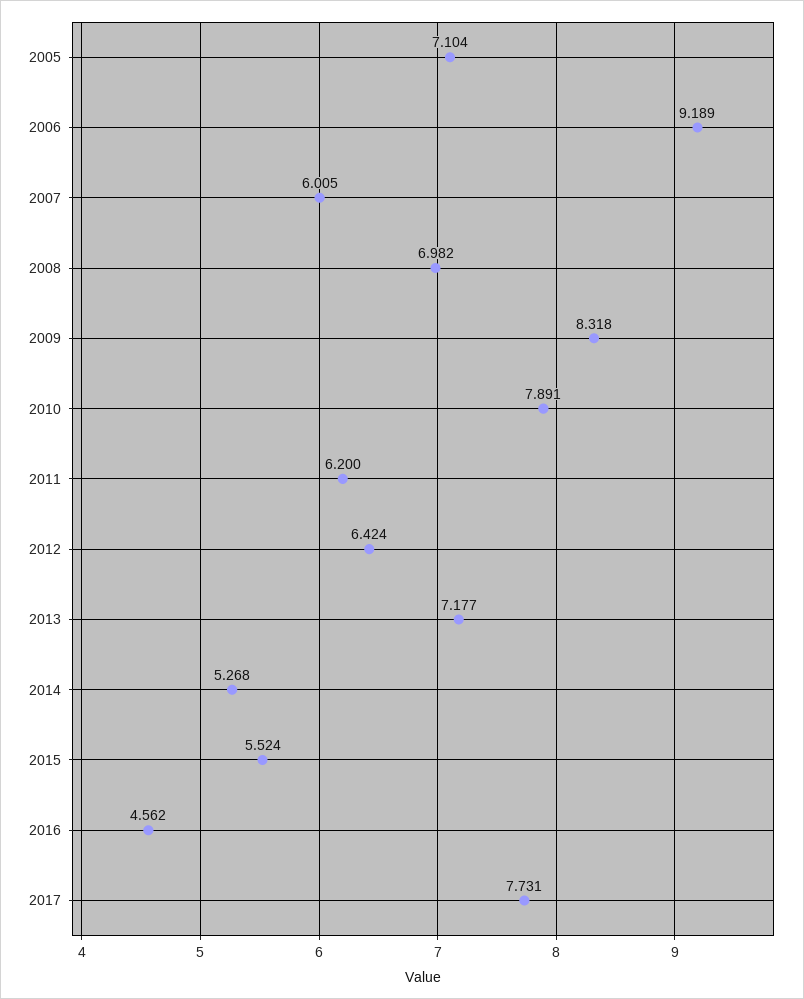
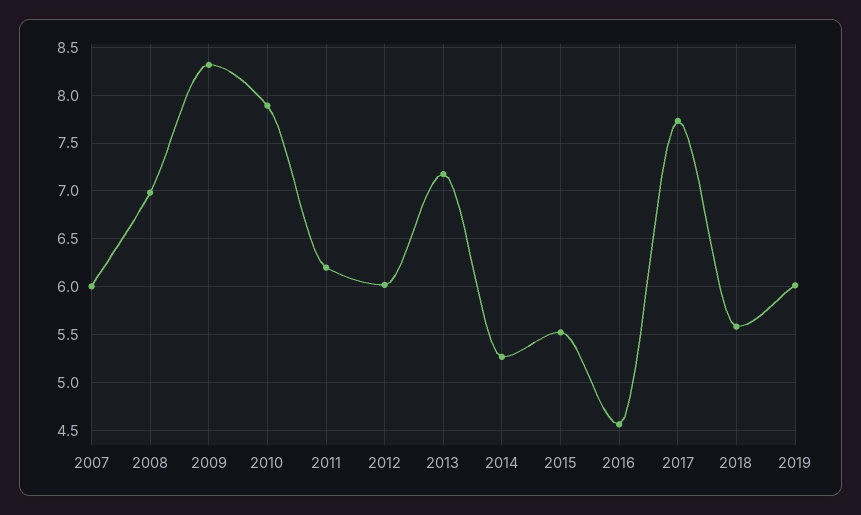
2005: 7.104 -> none
2006: 9.189 -> none
2012: 6.424 -> 6
2018: none -> 5.6
2019: none -> 6

